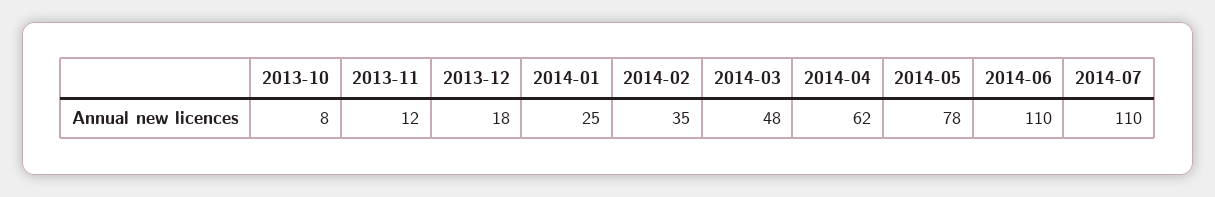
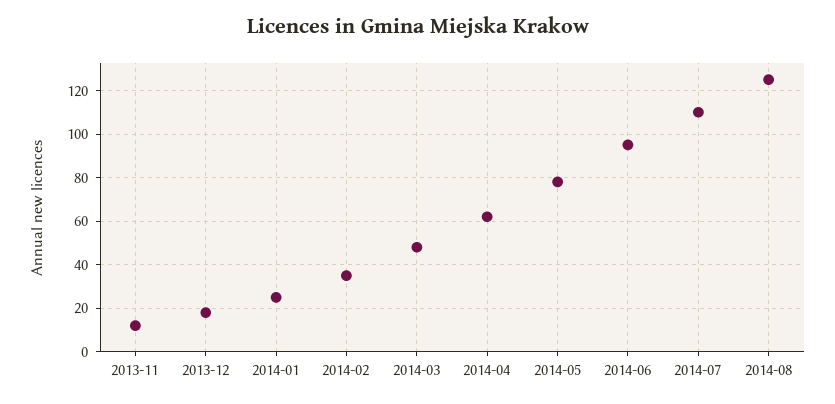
2013-10: 8 -> none
2014-06: 110 -> 95
2014-08: none -> 125

